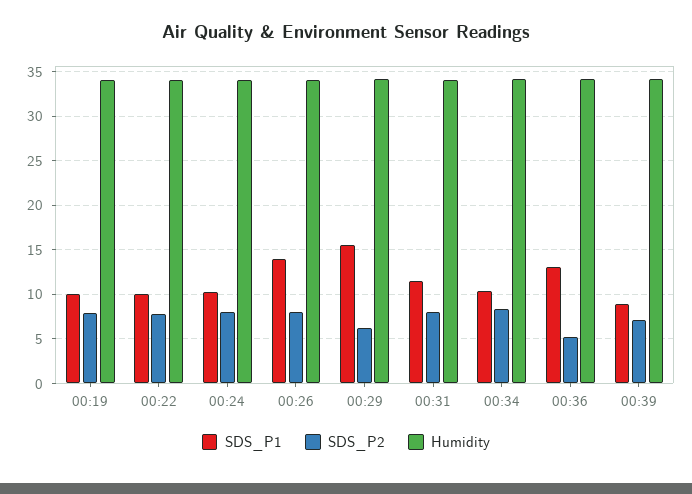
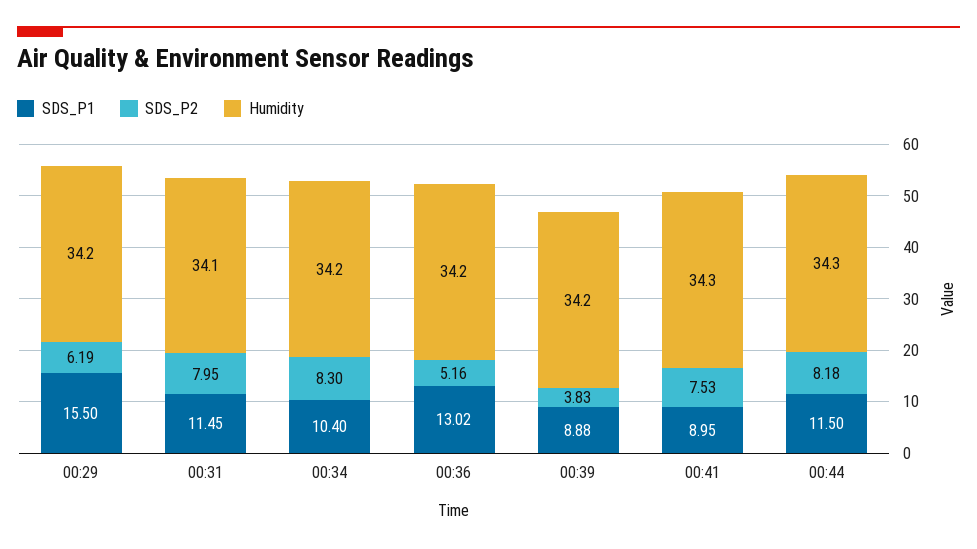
SDS_P1, 00:19: 10 -> none
SDS_P2, 00:19: 8 -> none
Humidity, 00:19: 34 -> none
SDS_P1, 00:22: 10 -> none
SDS_P2, 00:22: 8 -> none
Humidity, 00:22: 34 -> none
SDS_P1, 00:24: 10 -> none
SDS_P2, 00:24: 8 -> none
Humidity, 00:24: 34 -> none
SDS_P1, 00:26: 14 -> none
SDS_P2, 00:26: 8 -> none
Humidity, 00:26: 34 -> none
SDS_P2, 00:39: 7 -> 3.83
SDS_P1, 00:41: none -> 8.95
SDS_P2, 00:41: none -> 7.53
Humidity, 00:41: none -> 34.3
SDS_P1, 00:44: none -> 11.5
SDS_P2, 00:44: none -> 8.18
Humidity, 00:44: none -> 34.3

